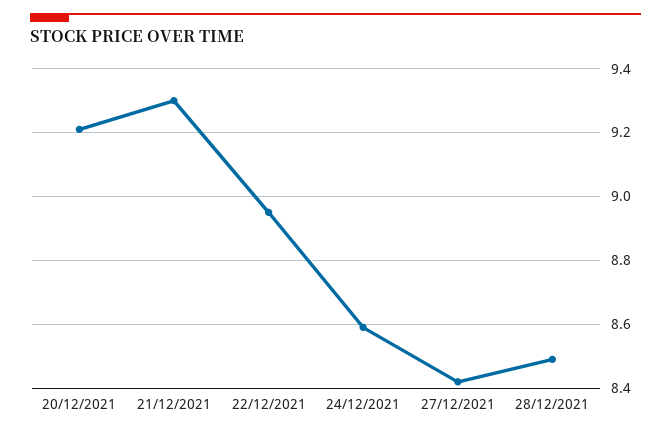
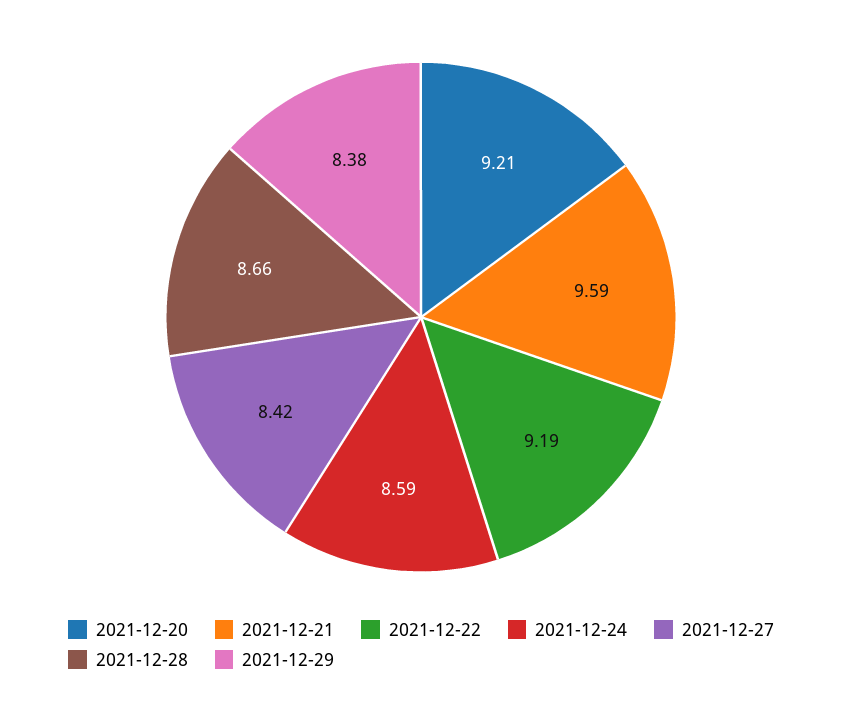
21/12/2021: 9.3 -> 9.59
22/12/2021: 8.95 -> 9.19
28/12/2021: 8.5 -> 8.66
2021-12-29: none -> 8.38

